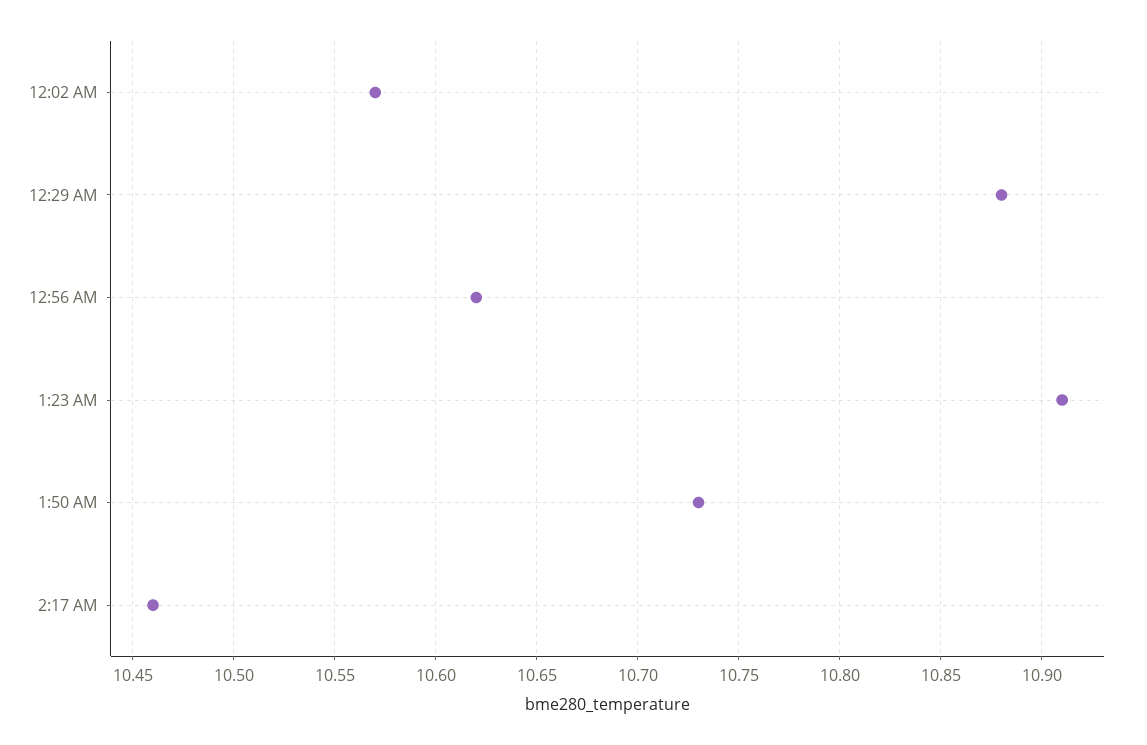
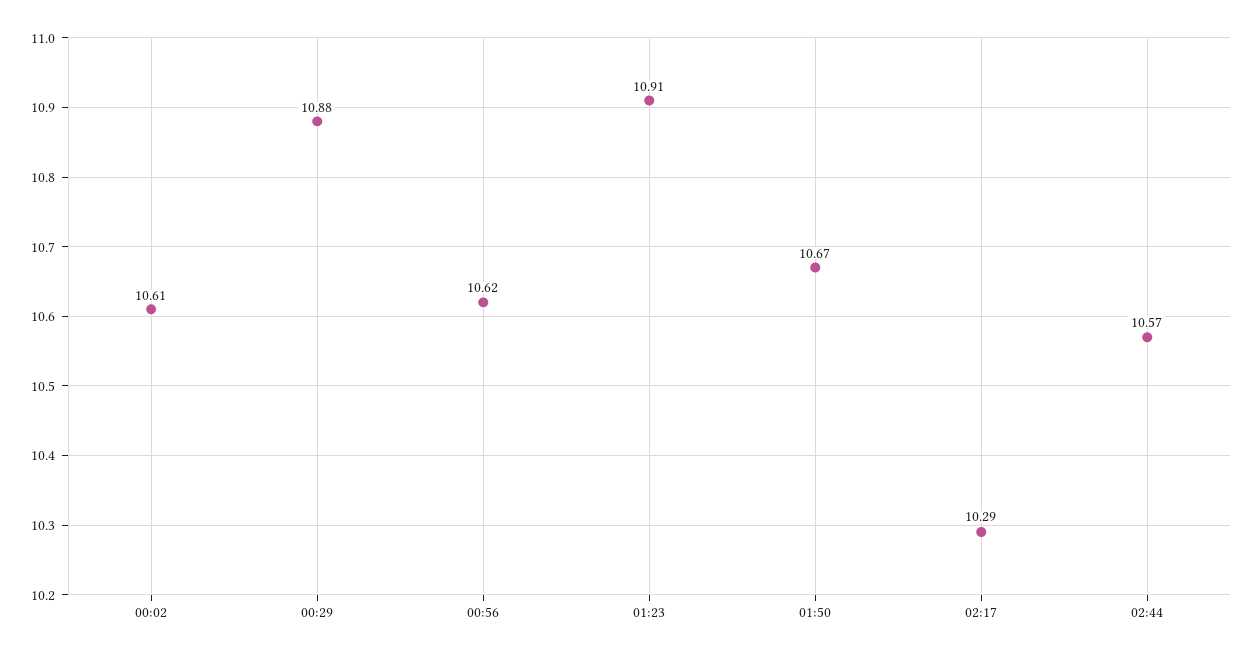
12:02 AM: 10.57 -> 10.61
1:50 AM: 10.73 -> 10.67
2:17 AM: 10.46 -> 10.29
02:44: none -> 10.57

